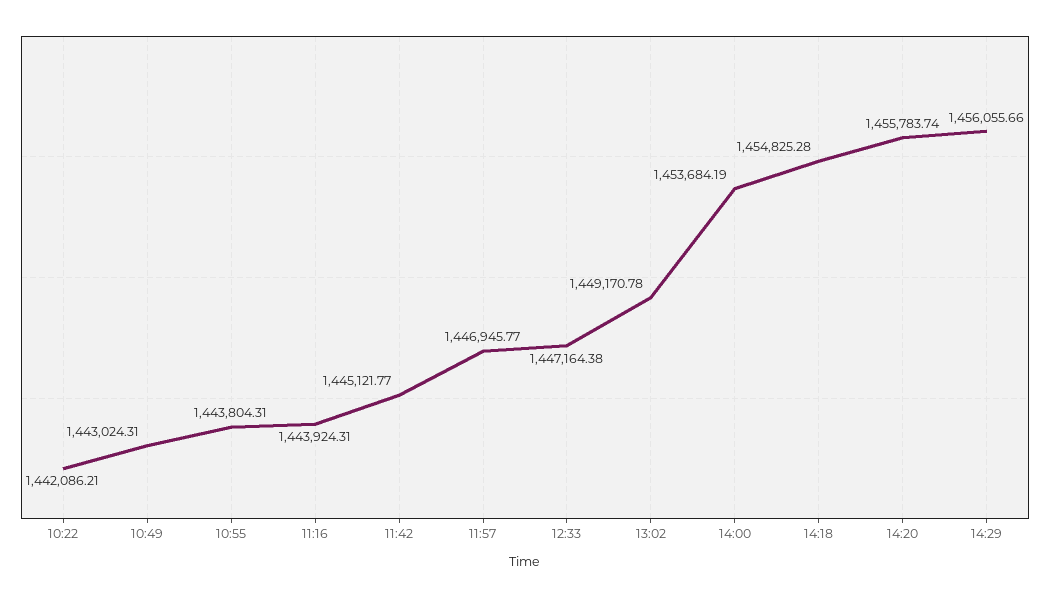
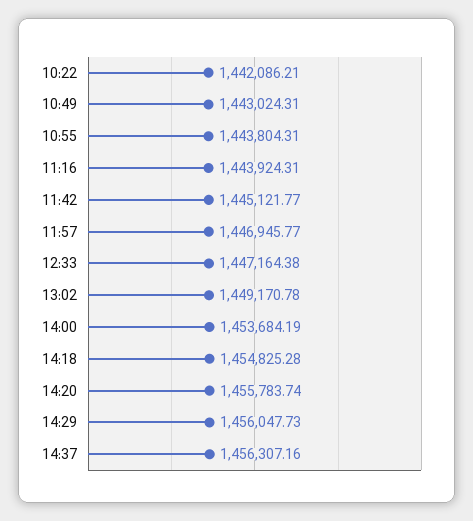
14:29: 1456055.66 -> 1456047.73
14:37: none -> 1456307.16

